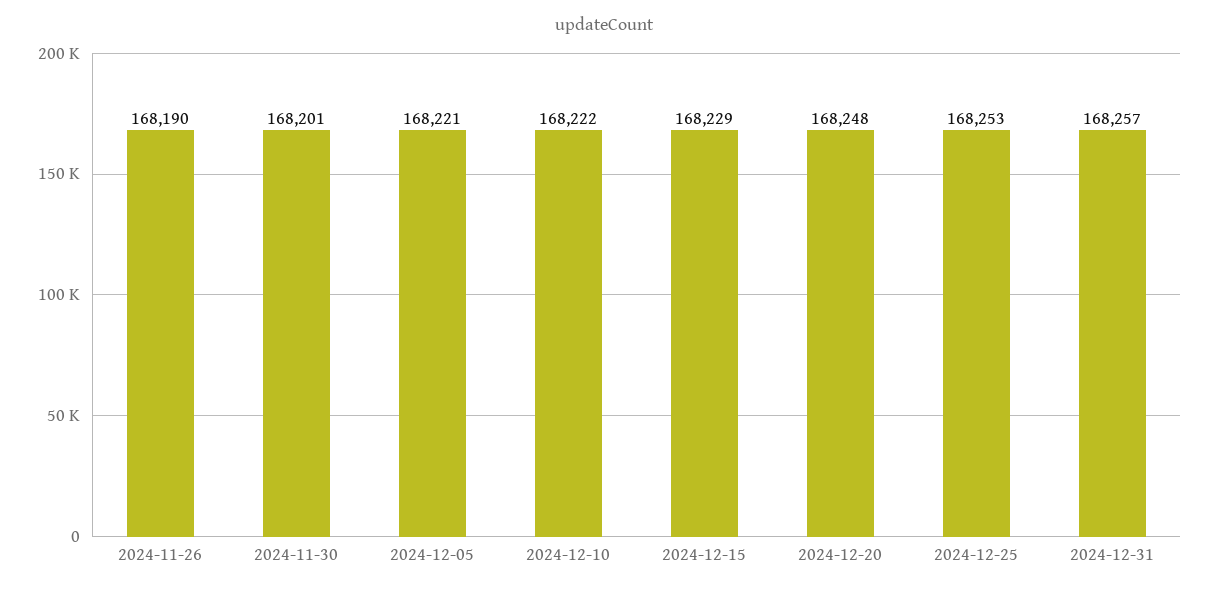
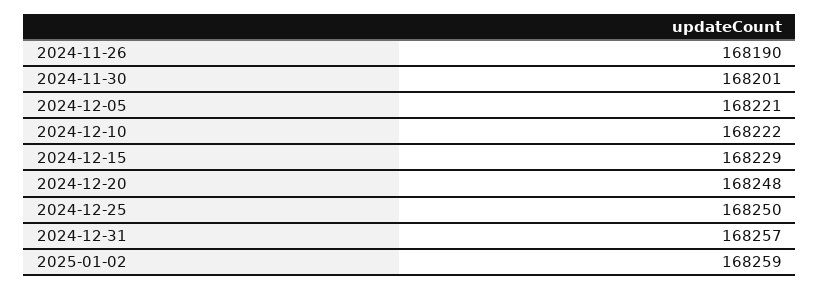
2024-12-25: 168253 -> 168250
2025-01-02: none -> 168259

